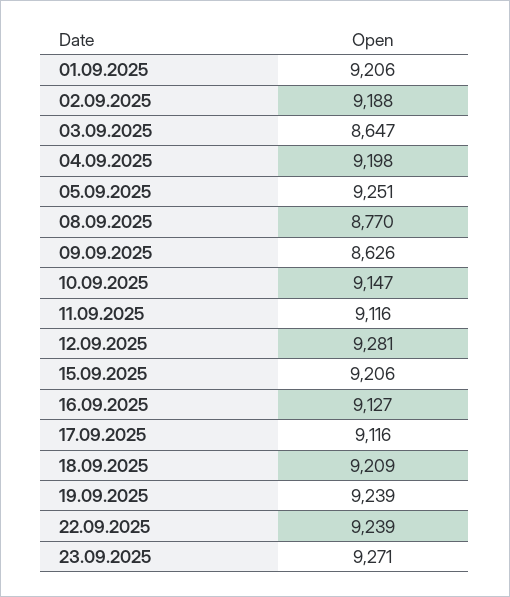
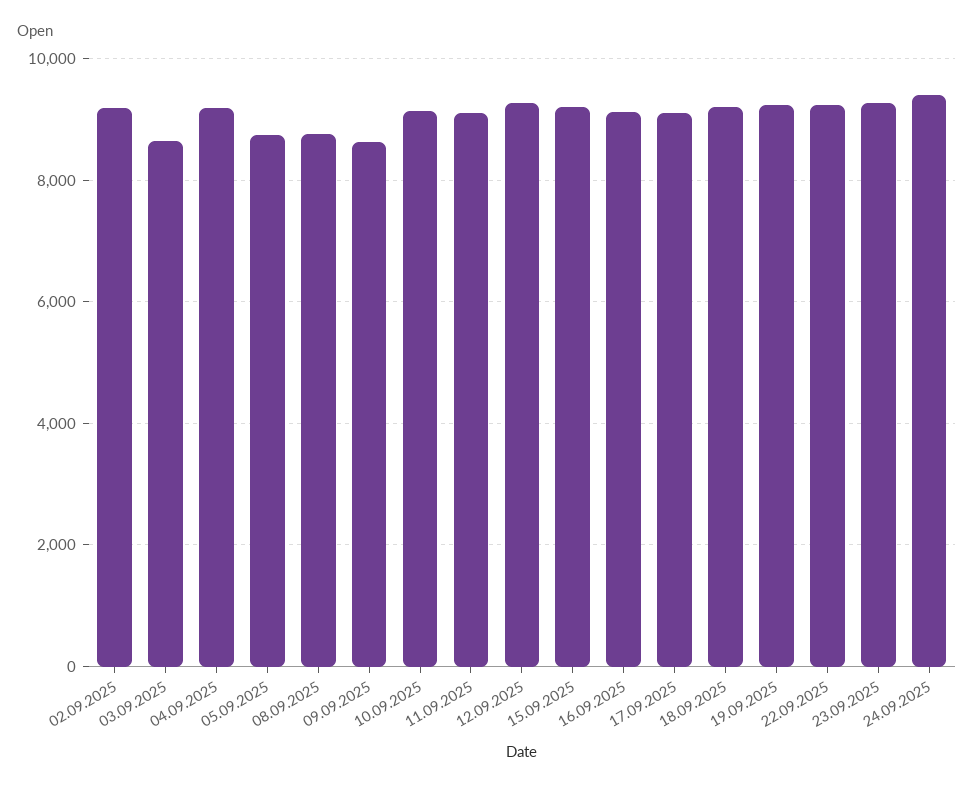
01.09.2025: 9206 -> none
05.09.2025: 9251 -> 8800
24.09.2025: none -> 9400

